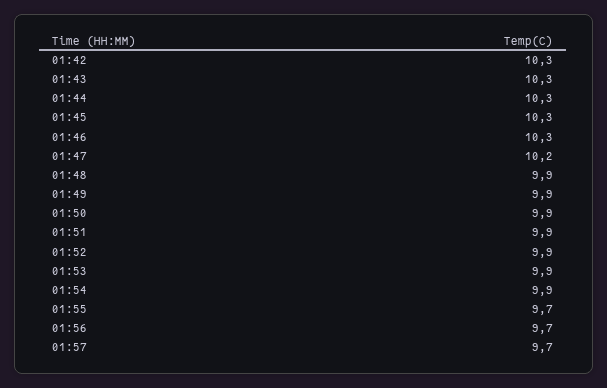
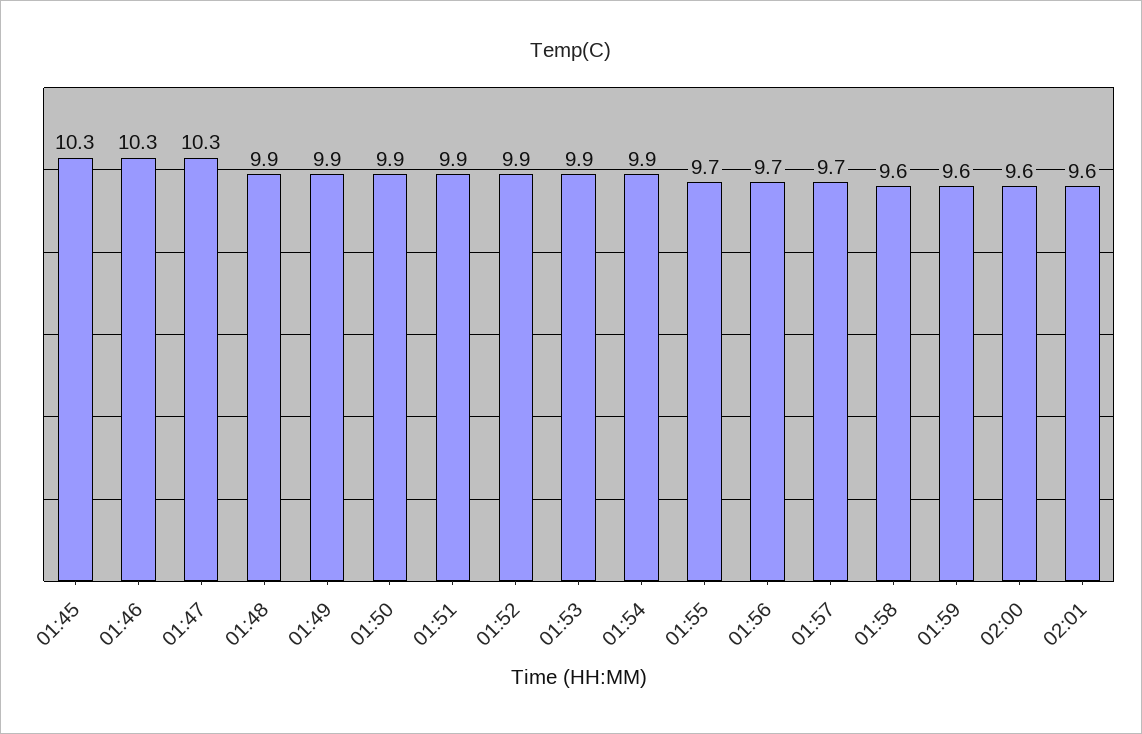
01:42: 10.3 -> none
01:43: 10.3 -> none
01:44: 10.3 -> none
01:47: 10.2 -> 10.3
01:58: none -> 9.6
01:59: none -> 9.6
02:00: none -> 9.6
02:01: none -> 9.6

